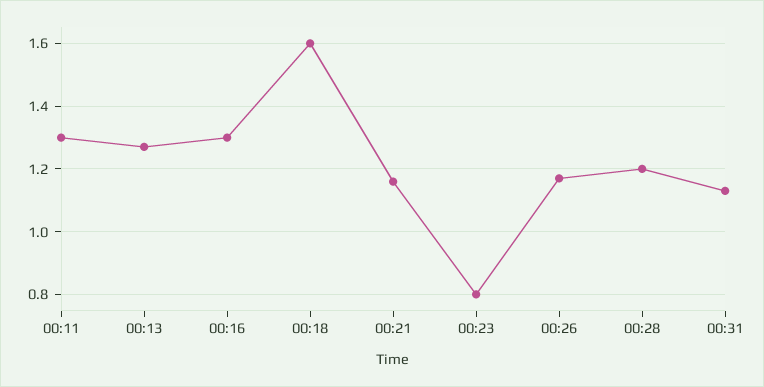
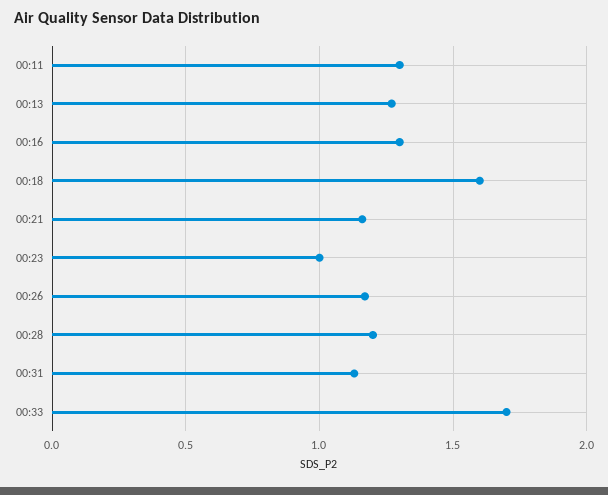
00:23: 0.8 -> 1
00:33: none -> 1.7

